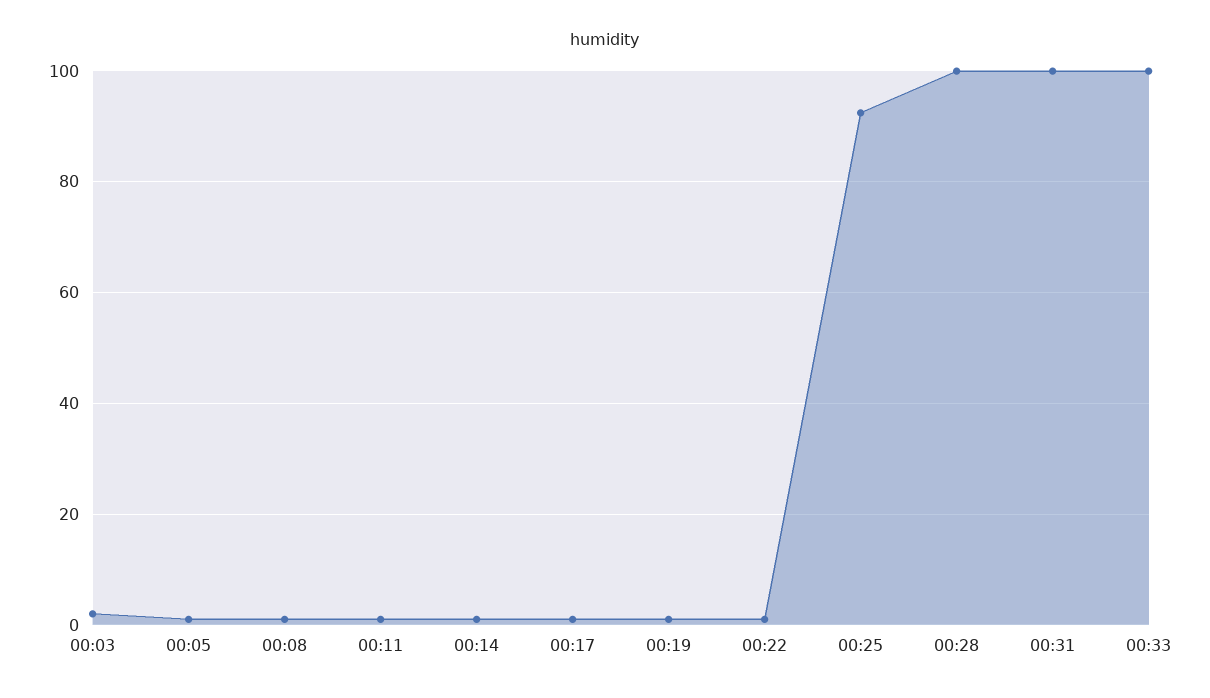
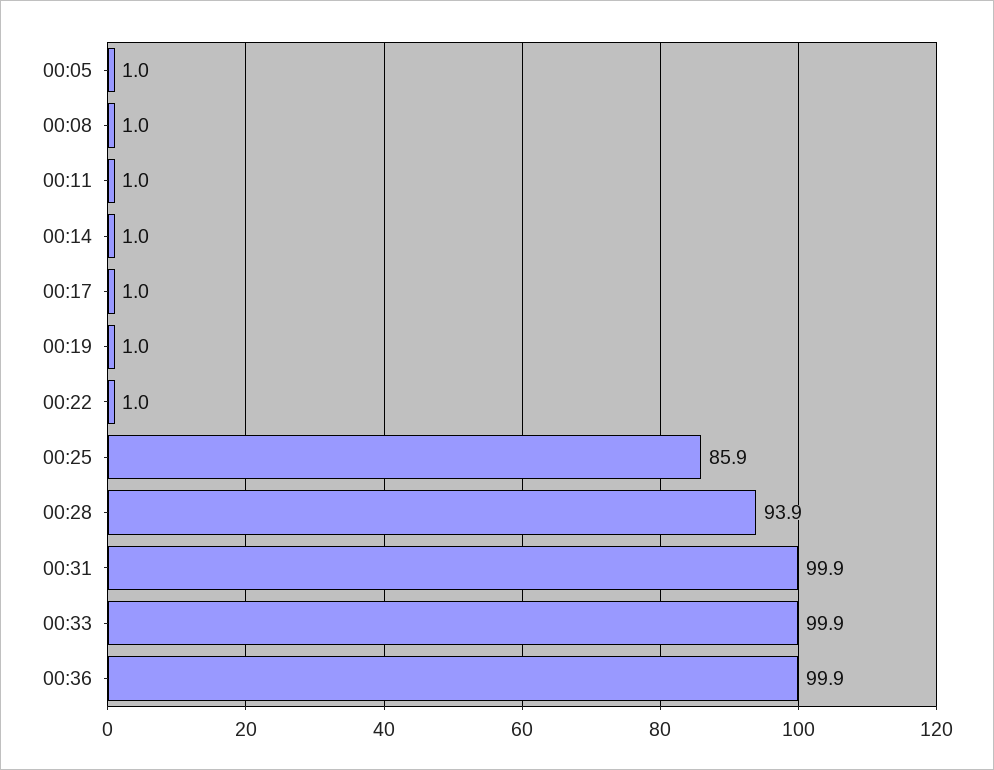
00:03: 2 -> none
00:25: 92 -> 85.9
00:28: 100 -> 93.9
00:36: none -> 99.9

